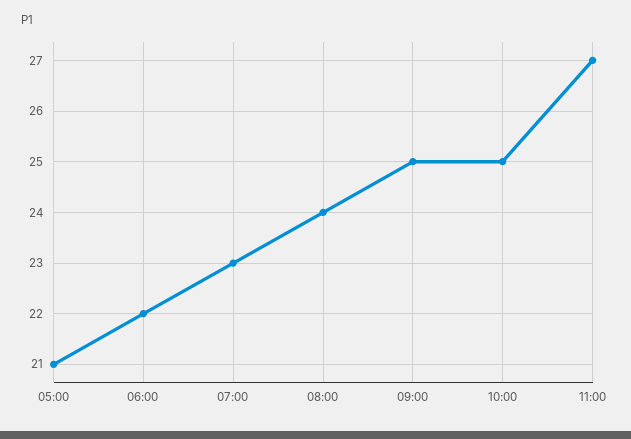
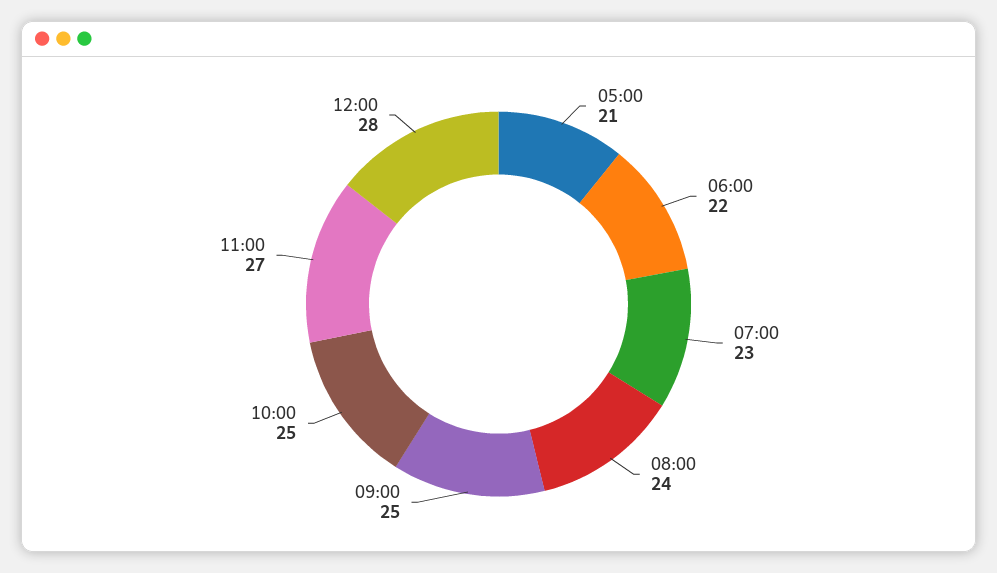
12:00: none -> 28

